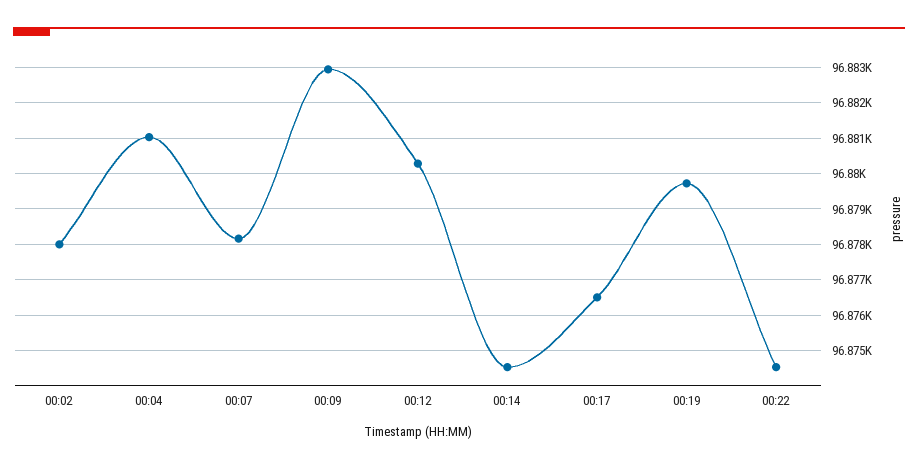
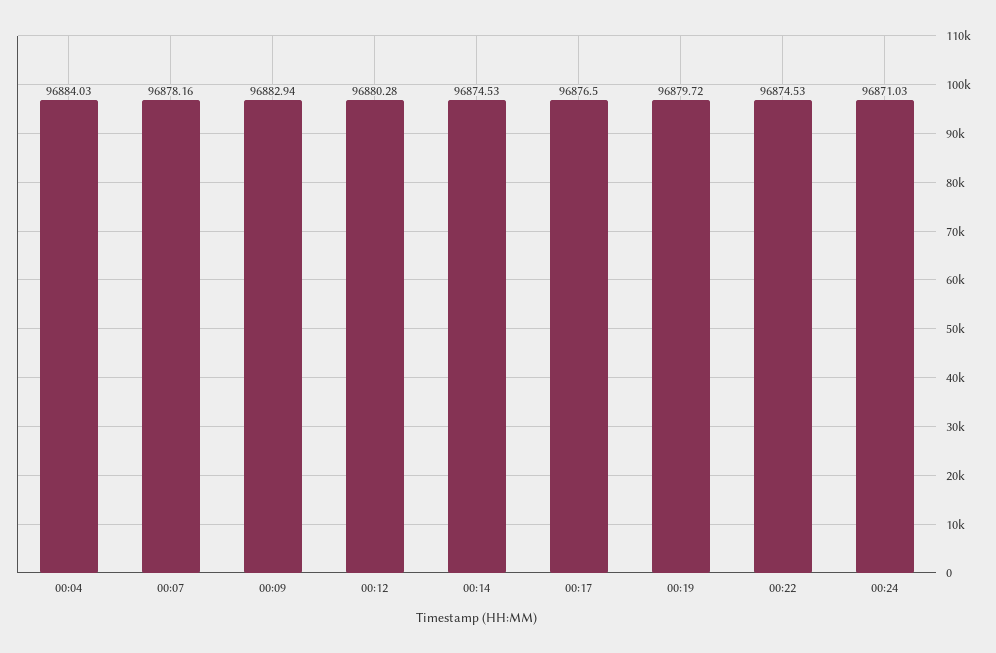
00:02: 96878 -> none
00:04: 96881 -> 96884.03
00:24: none -> 96871.03

